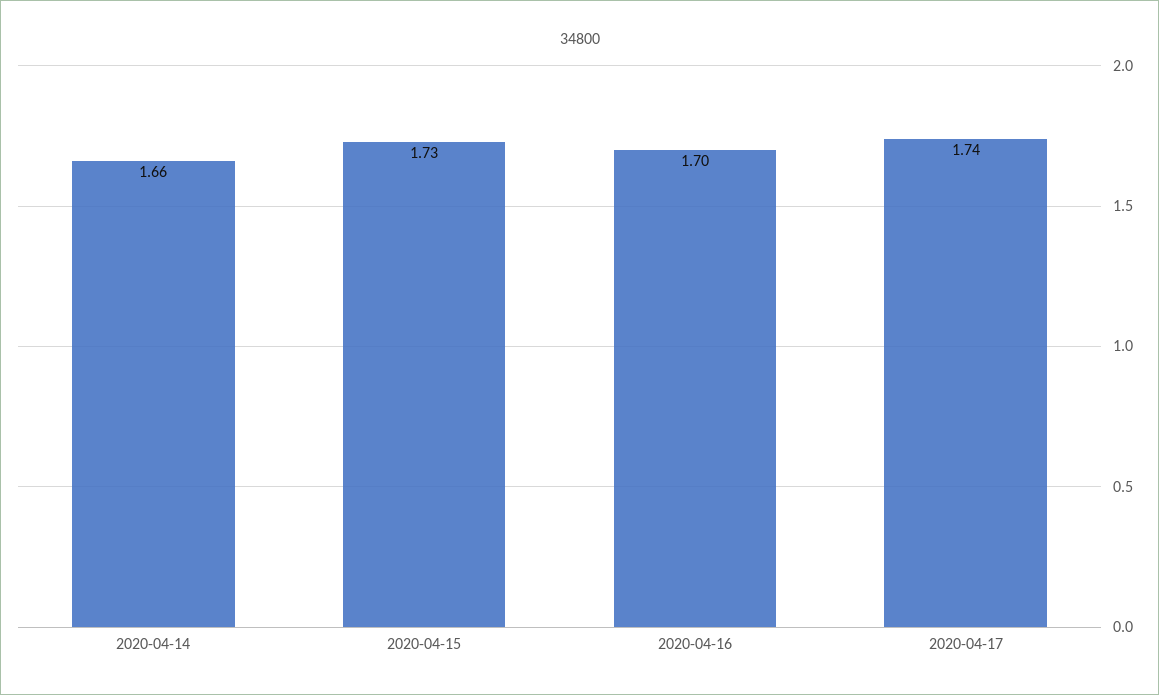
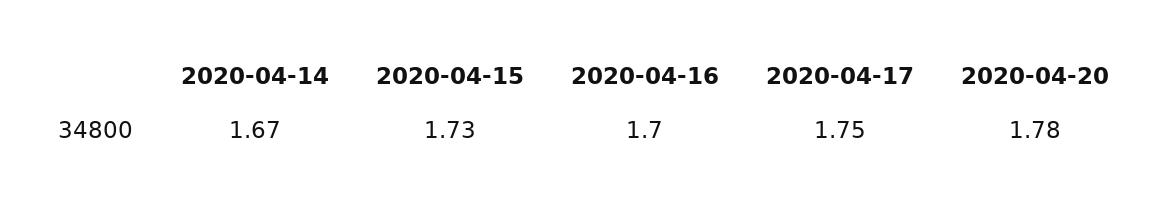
2020-04-14: 1.66 -> 1.67
2020-04-17: 1.74 -> 1.75
2020-04-20: none -> 1.78

